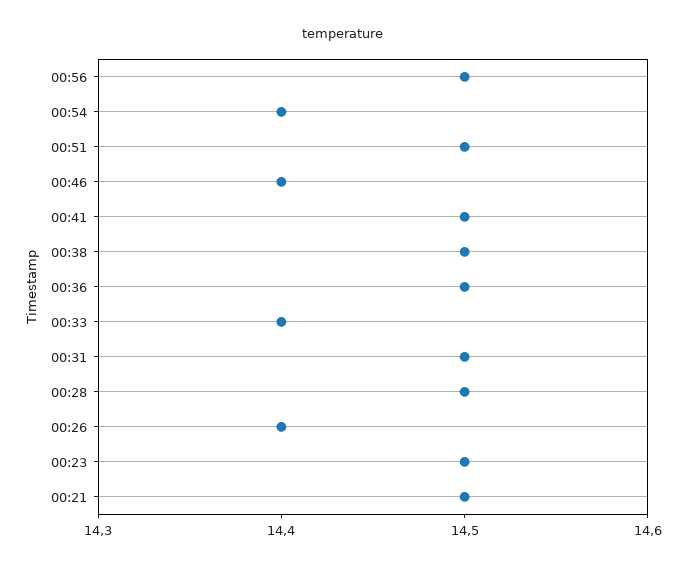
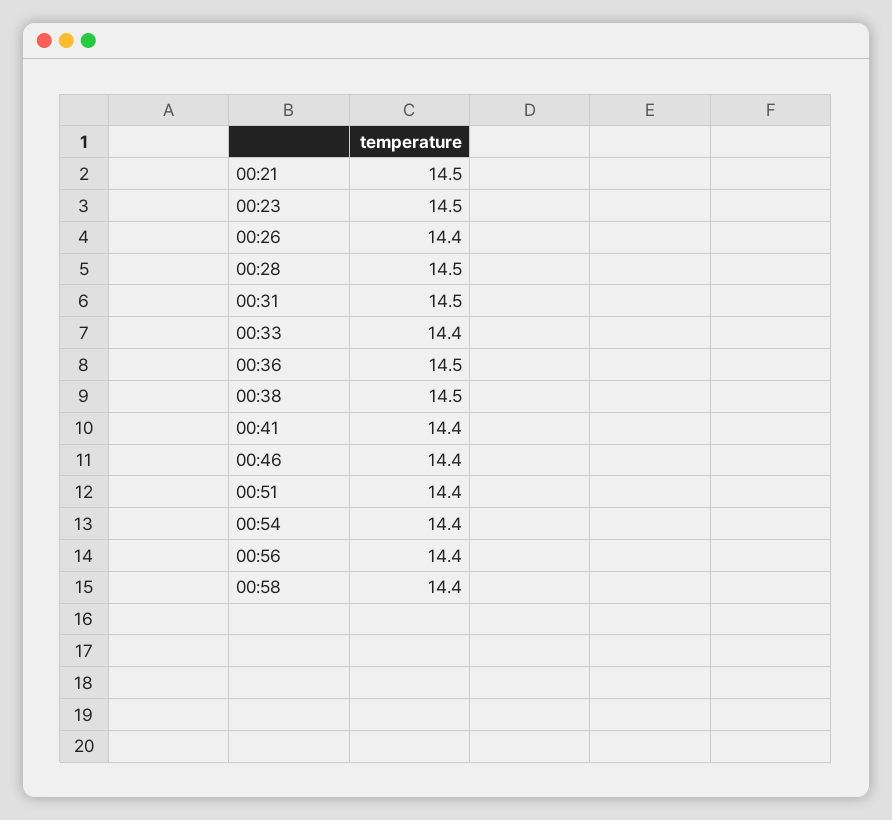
00:56: 14.5 -> 14.4
00:51: 14.5 -> 14.4
00:41: 14.5 -> 14.4
00:58: none -> 14.4

